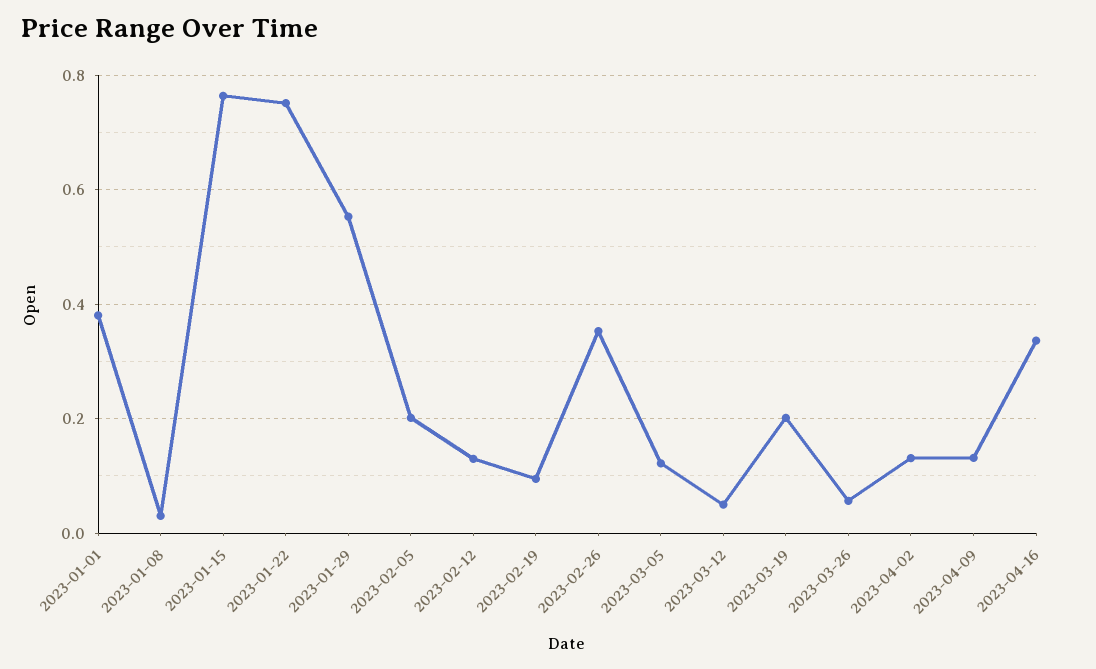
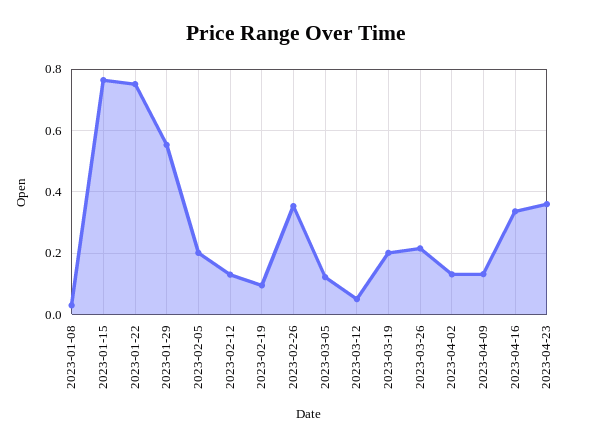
2023-01-01: 0.38 -> none
2023-03-26: 0.06 -> 0.22
2023-04-23: none -> 0.36

